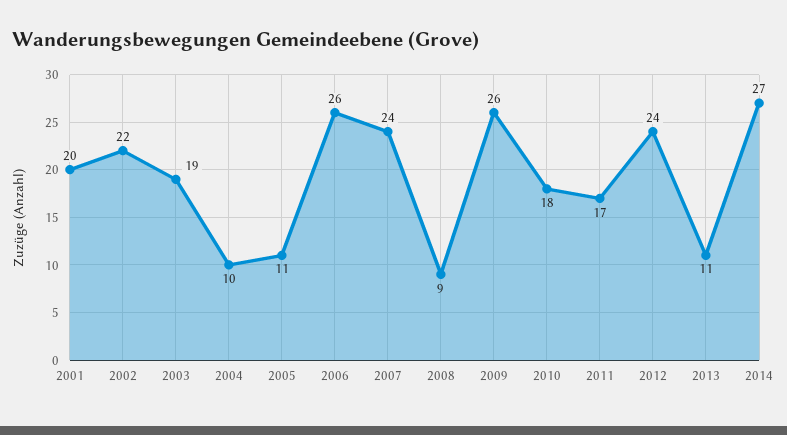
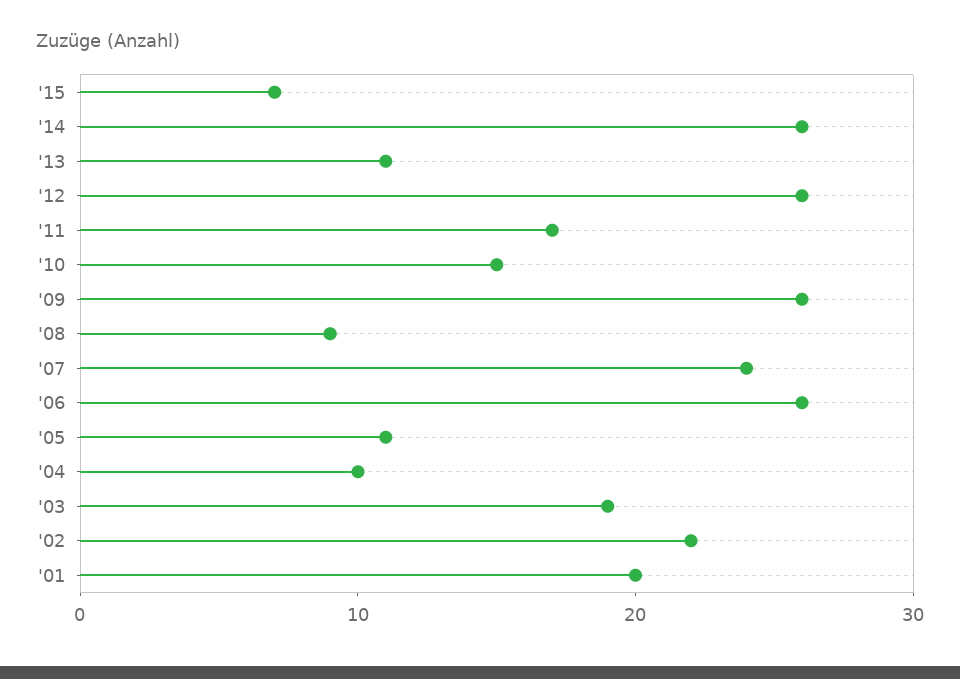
2010: 18 -> 15
2012: 24 -> 26
2014: 27 -> 26
'15: none -> 7

